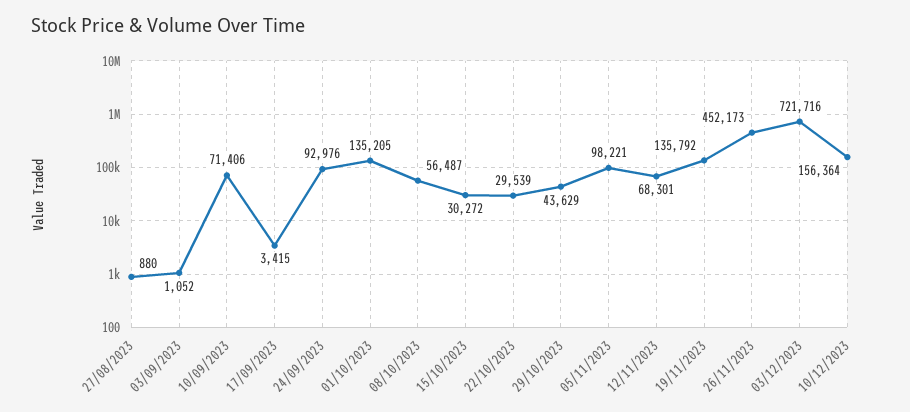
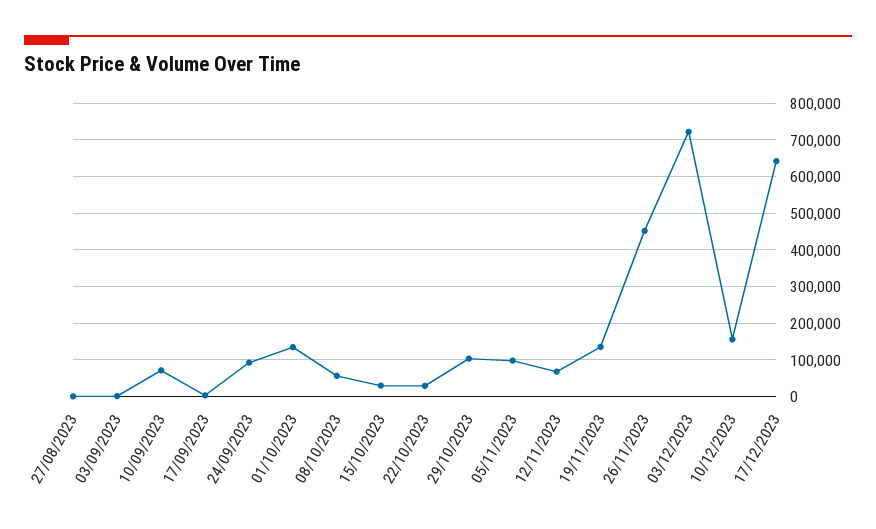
29/10/2023: 43629 -> 100000
17/12/2023: none -> 640000

